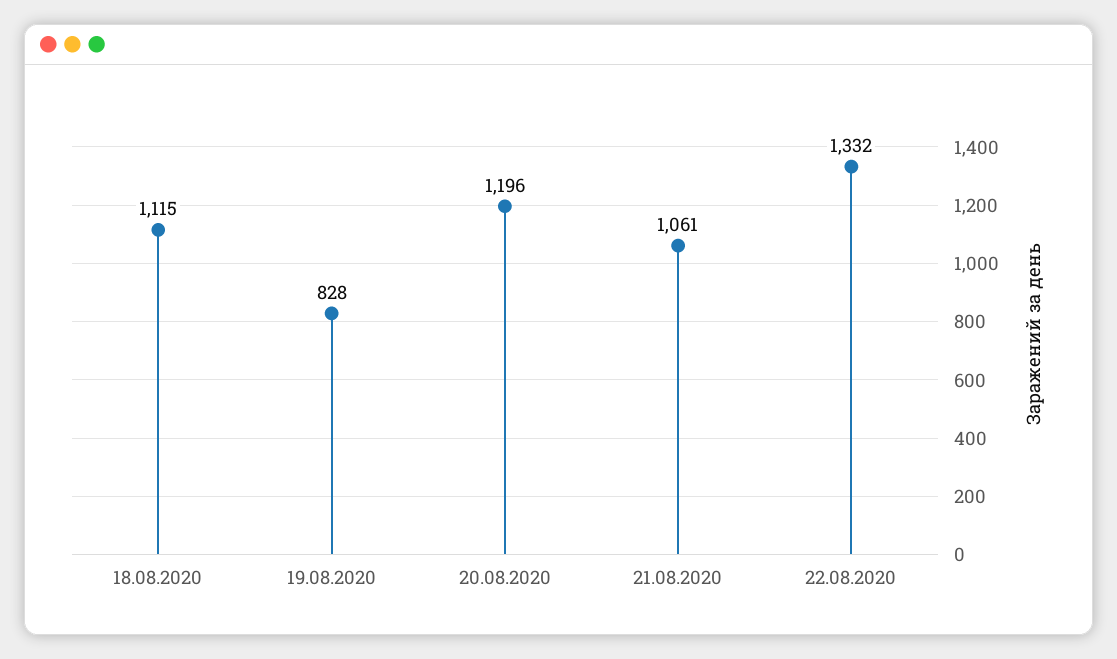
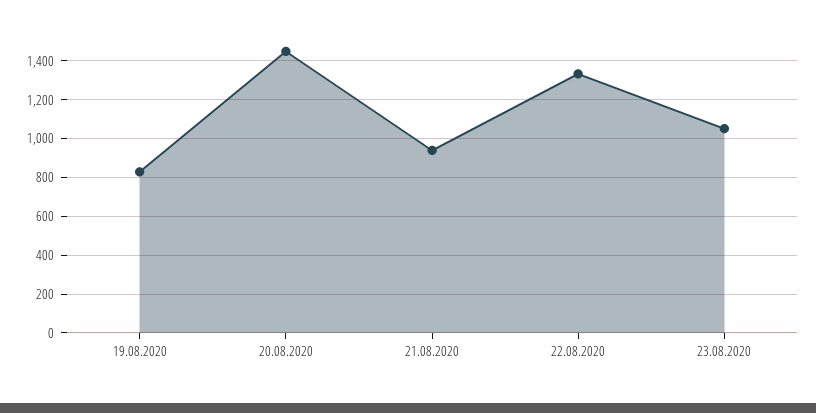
18.08.2020: 1115 -> none
20.08.2020: 1196 -> 1450
21.08.2020: 1061 -> 950
23.08.2020: none -> 1050

